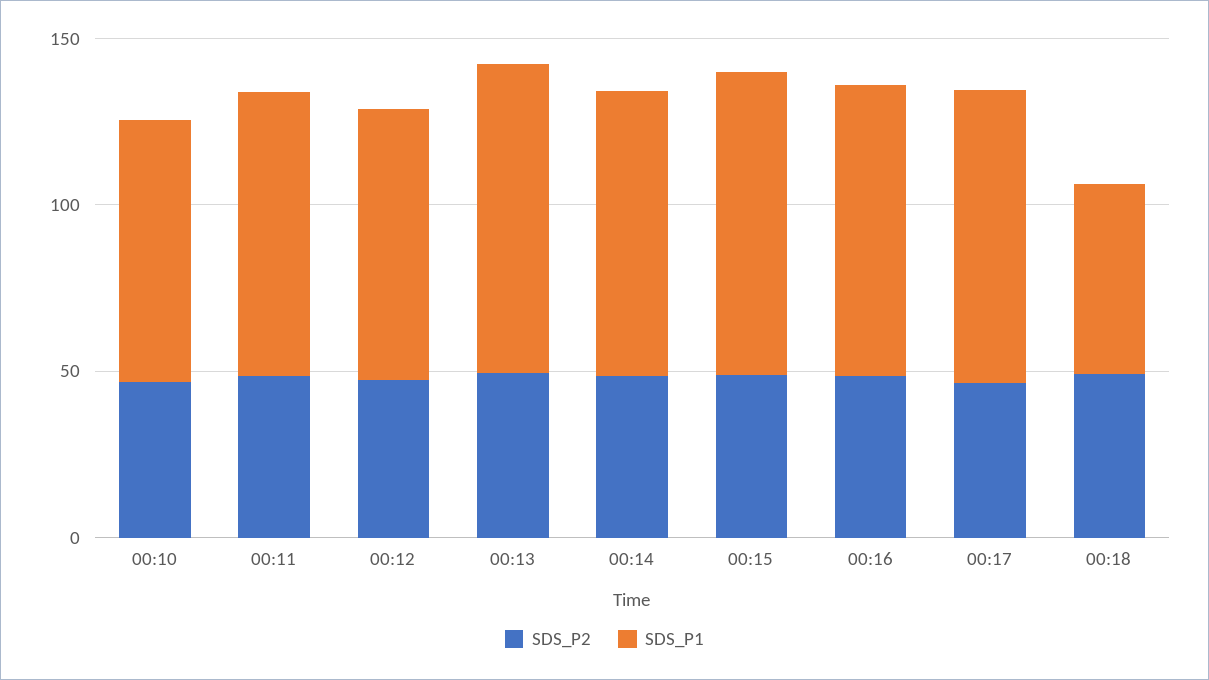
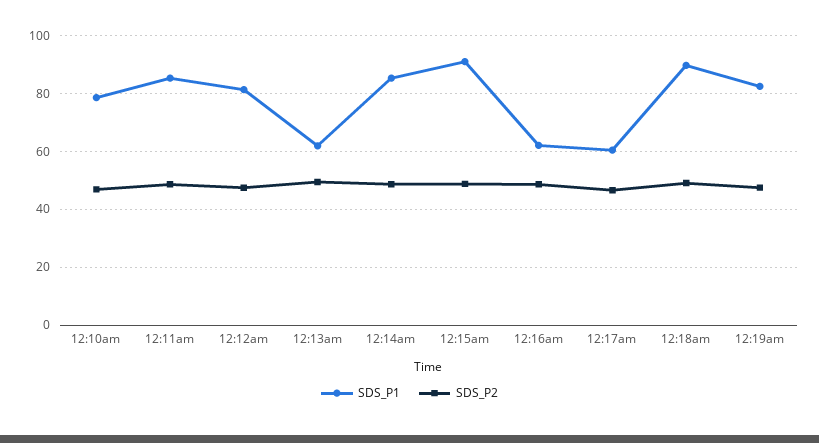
SDS_P1, 00:13: 90 -> 62.5
SDS_P1, 00:16: 90 -> 62.5
SDS_P1, 00:17: 90 -> 60
SDS_P1, 00:18: 60 -> 90
SDS_P1, 12:19am: none -> 82.5
SDS_P2, 12:19am: none -> 47.5

